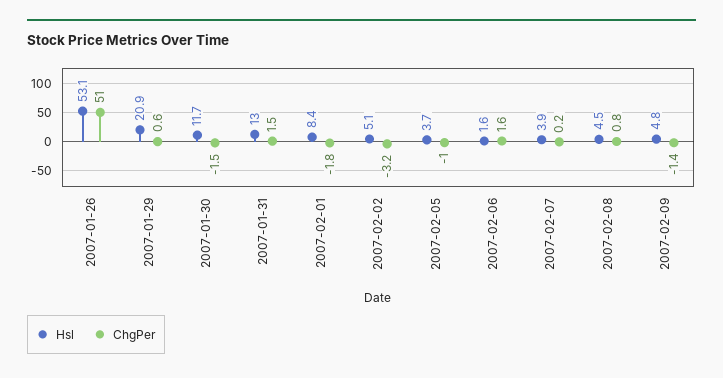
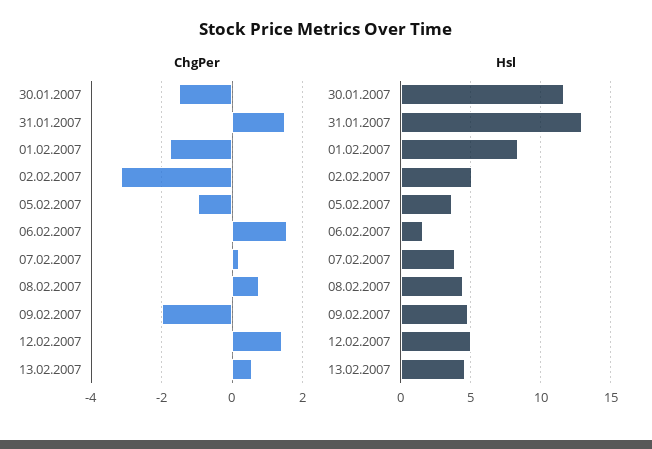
Hsl, 2007-01-26: 53.1 -> none
ChgPer, 2007-01-26: 51 -> none
Hsl, 2007-01-29: 20.9 -> none
ChgPer, 2007-01-29: 0.6 -> none
ChgPer, 2007-02-09: -1.4 -> -2
ChgPer, 12.02.2007: none -> 1.4
ChgPer, 13.02.2007: none -> 0.6
Hsl, 12.02.2007: none -> 5
Hsl, 13.02.2007: none -> 4.5

